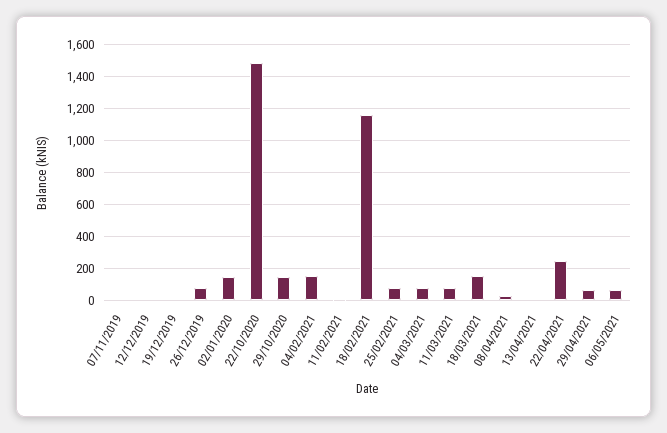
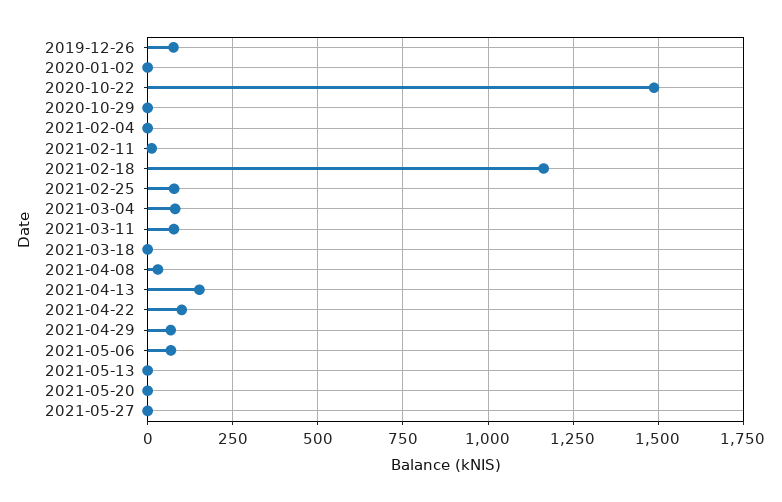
07/11/2019: 0 -> none
12/12/2019: 0 -> none
19/12/2019: 0 -> none
02/01/2020: 150 -> 0
29/10/2020: 150 -> 0
04/02/2021: 150 -> 0
18/03/2021: 150 -> 0
13/04/2021: 0 -> 150
22/04/2021: 250 -> 100
2021-05-13: none -> 0
2021-05-20: none -> 0
2021-05-27: none -> 0

